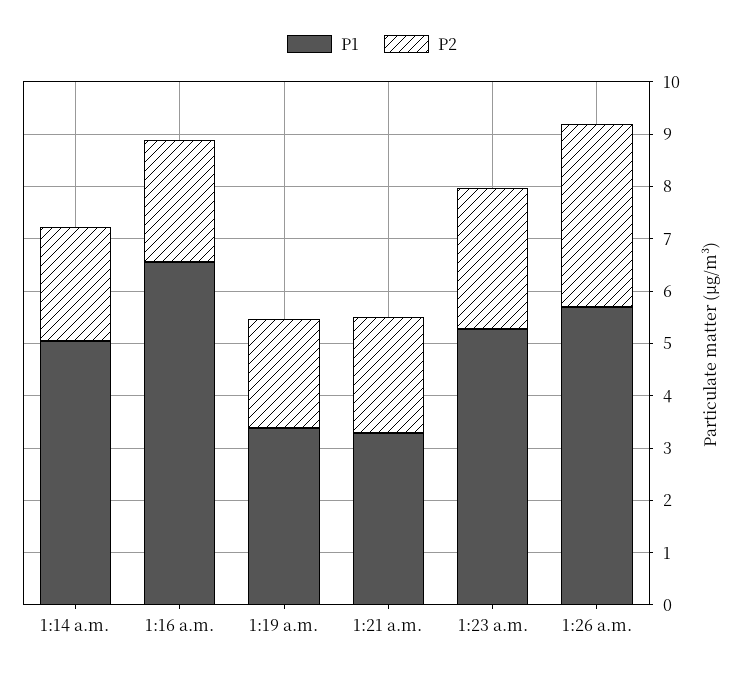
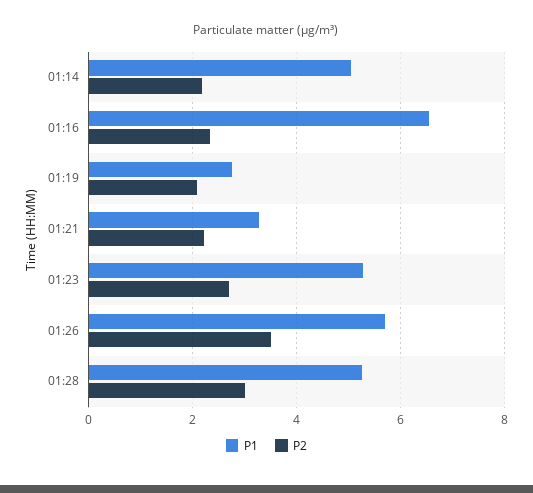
P1, 1:19 a.m.: 3.4 -> 2.8
P1, 01:28: none -> 5.2
P2, 01:28: none -> 3

